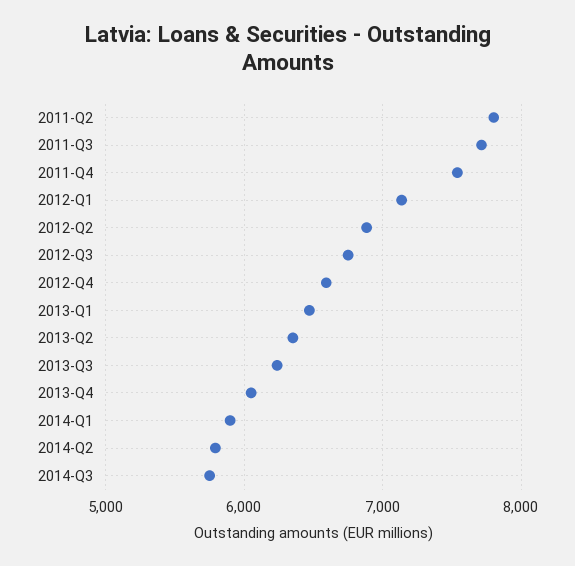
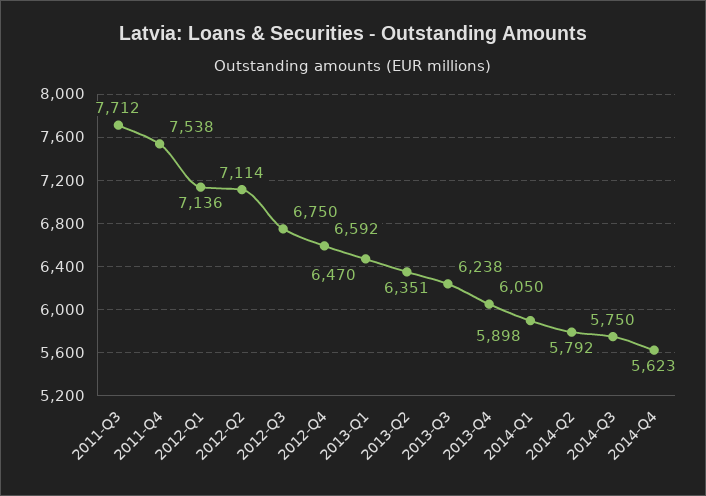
2011-Q2: 7800 -> none
2012-Q2: 6900 -> 7114
2014-Q4: none -> 5623

